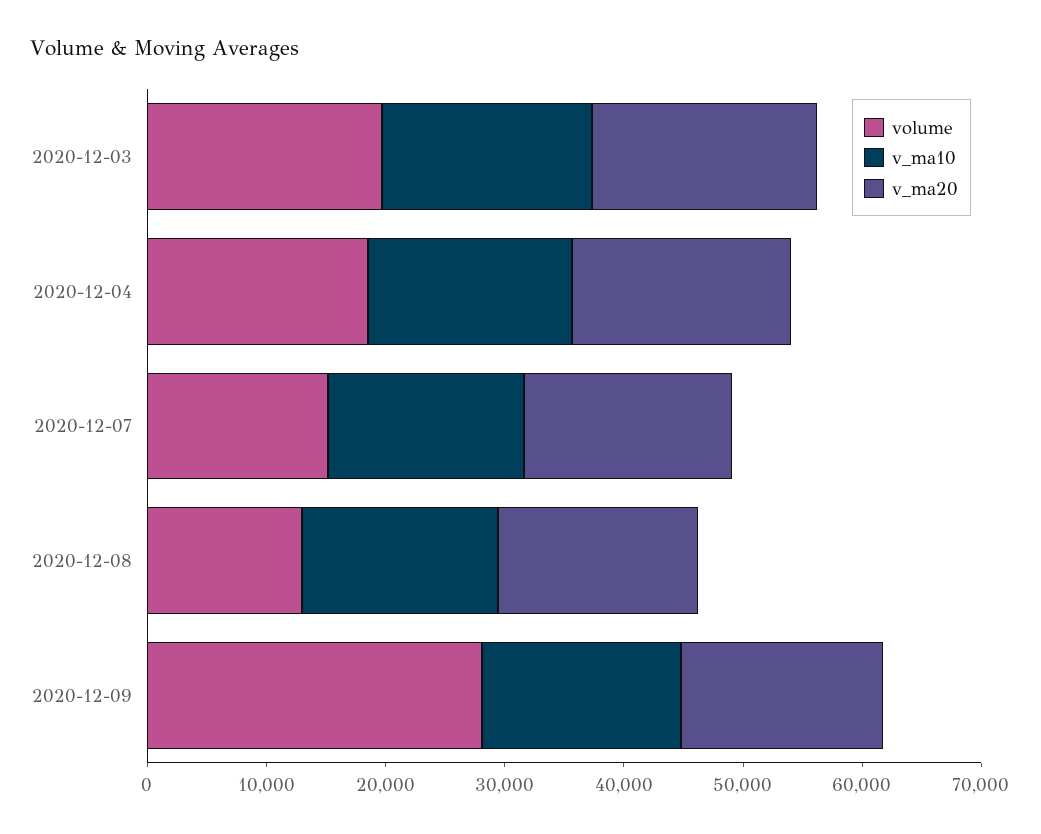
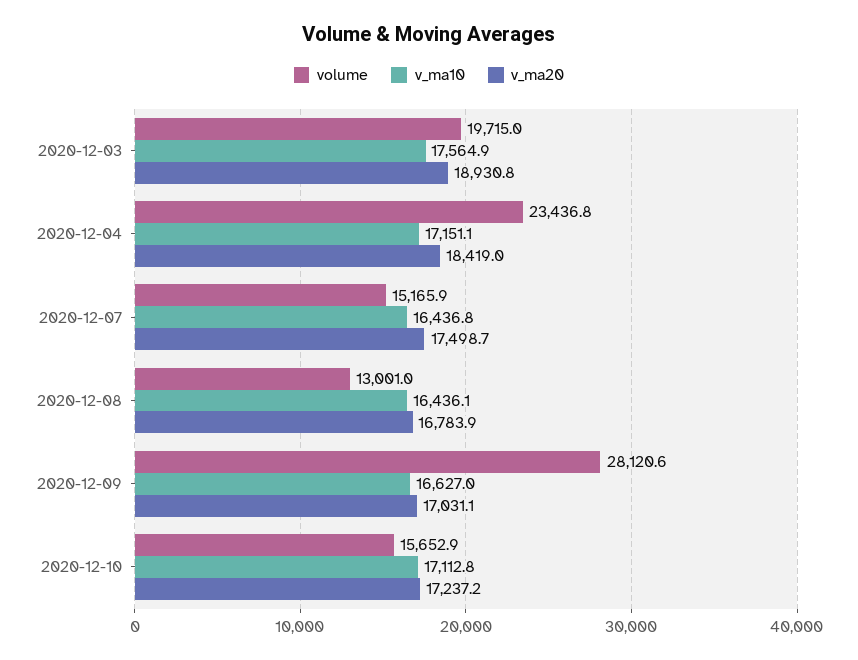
volume, 2020-12-04: 18000 -> 23436.8
volume, 2020-12-10: none -> 15652.9
v_ma10, 2020-12-10: none -> 17112.8
v_ma20, 2020-12-10: none -> 17237.2

